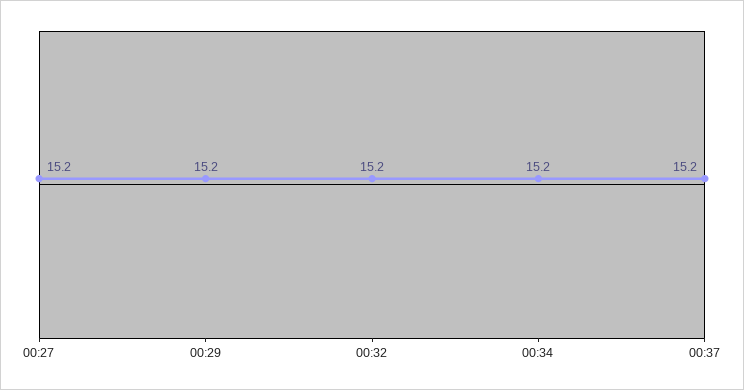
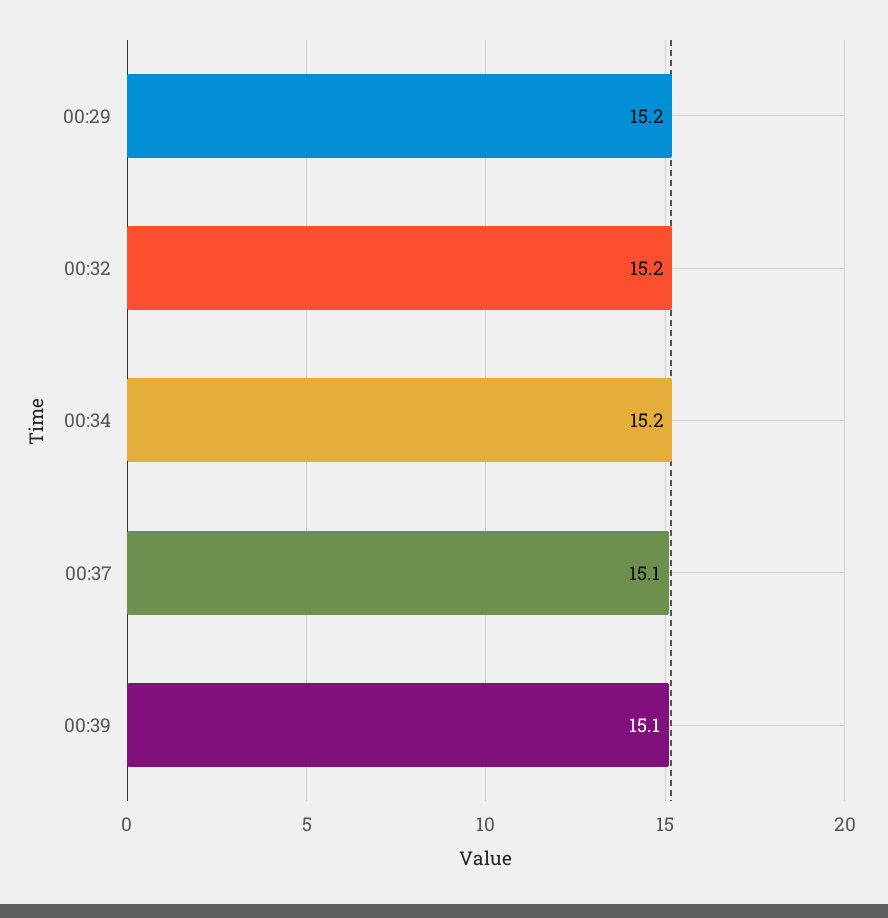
00:27: 15.2 -> none
00:37: 15.2 -> 15.1
00:39: none -> 15.1

